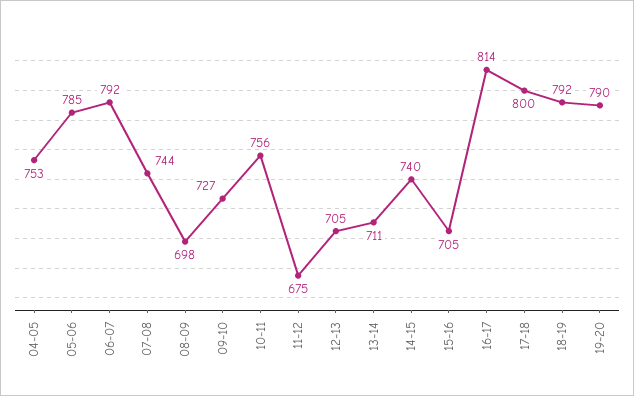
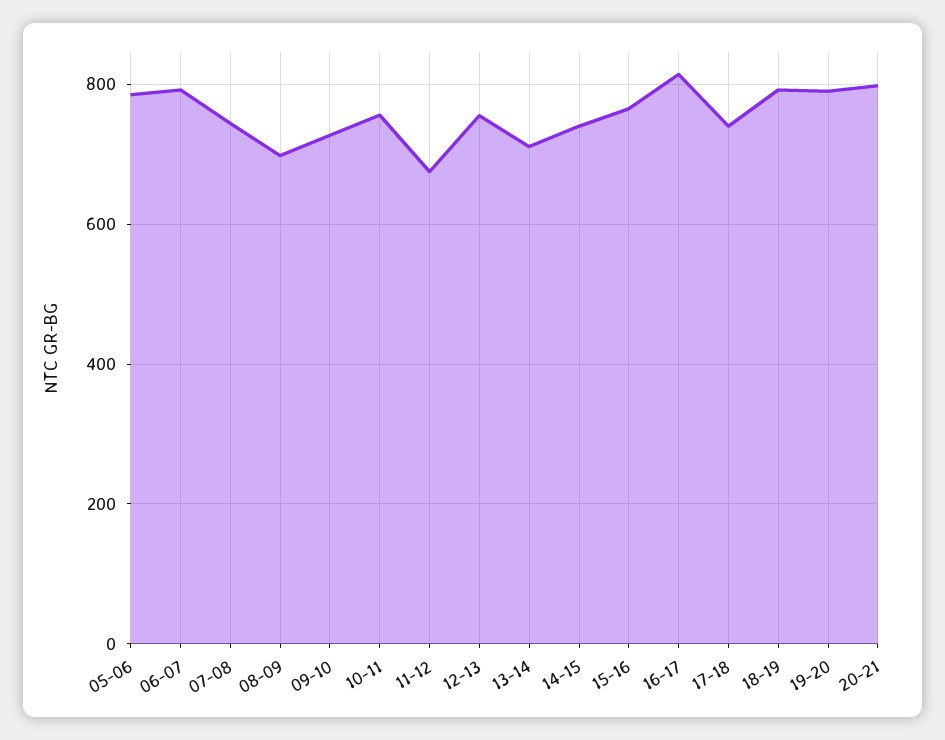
04-05: 753 -> none
12-13: 705 -> 760
15-16: 705 -> 760
17-18: 800 -> 740
20-21: none -> 800

